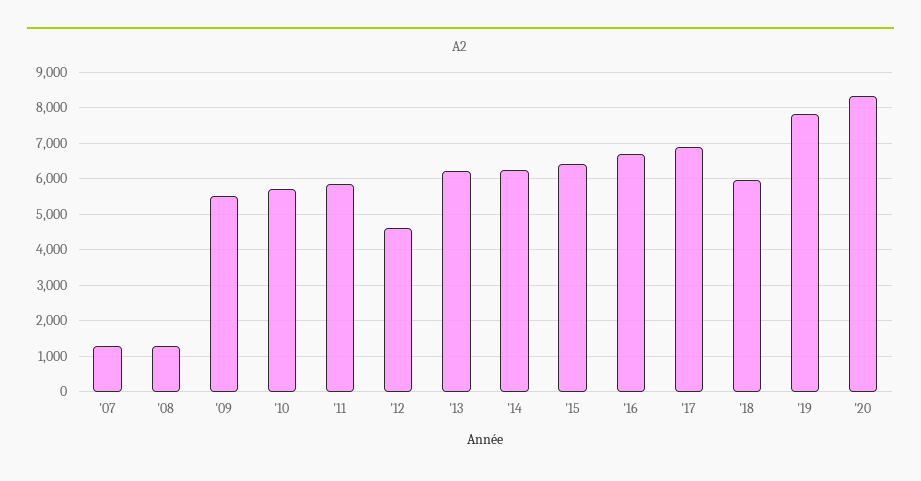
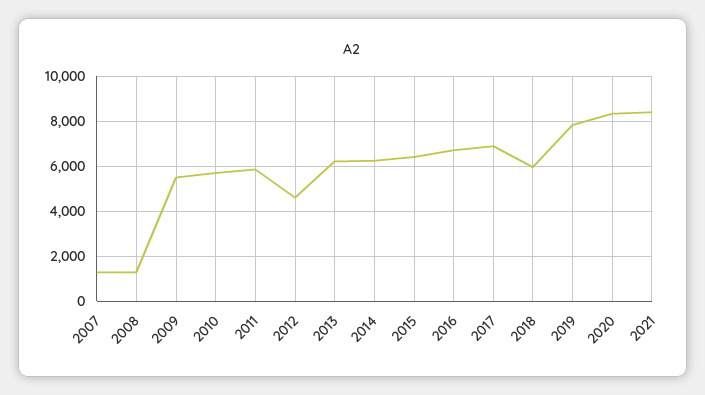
2021: none -> 8500

